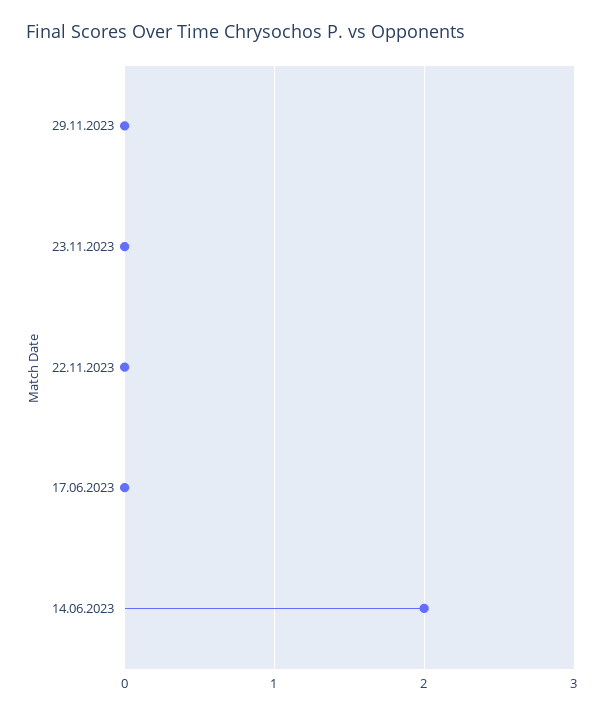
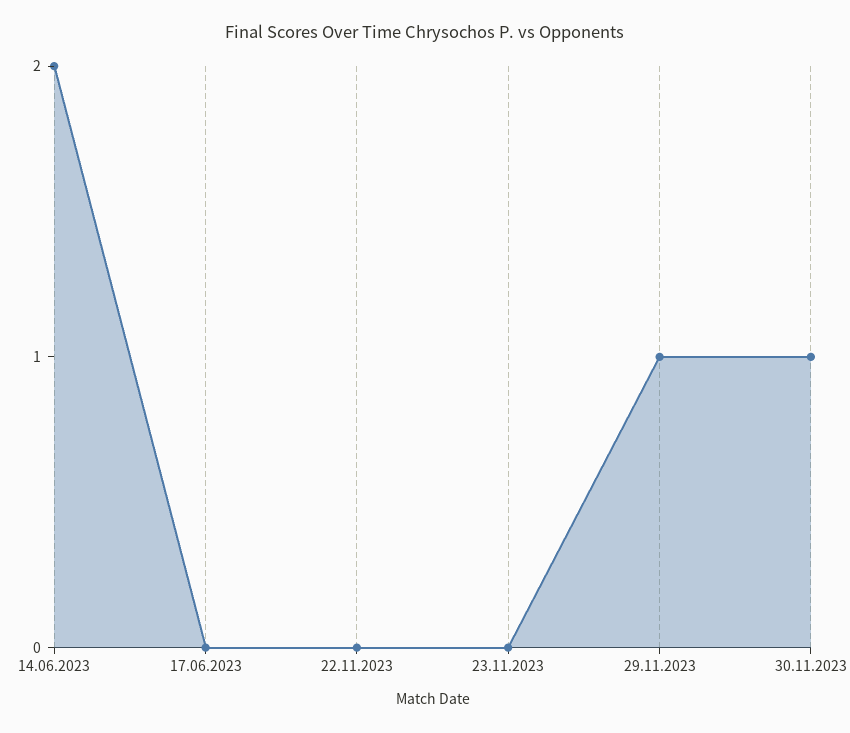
29.11.2023: 0 -> 1
30.11.2023: none -> 1

